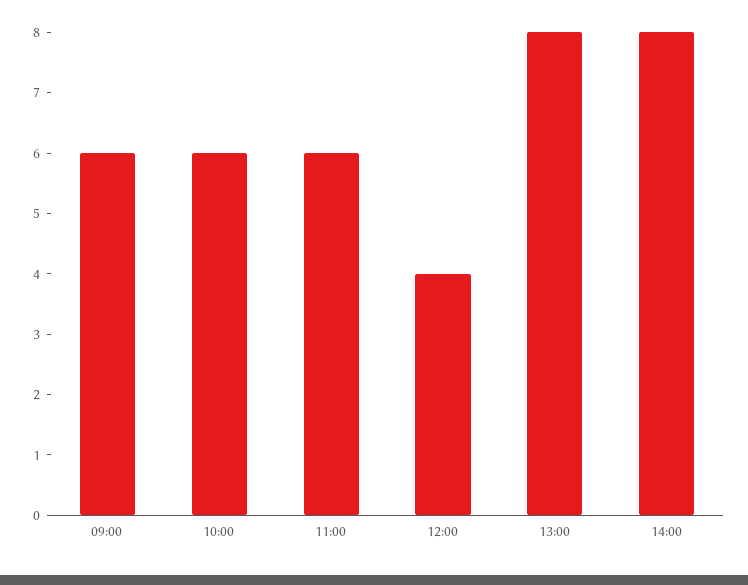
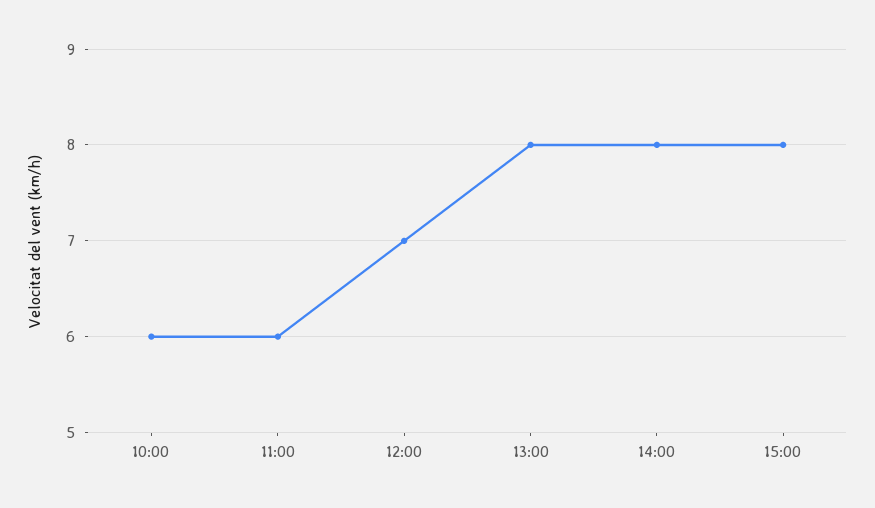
09:00: 6 -> none
12:00: 4 -> 7
15:00: none -> 8

